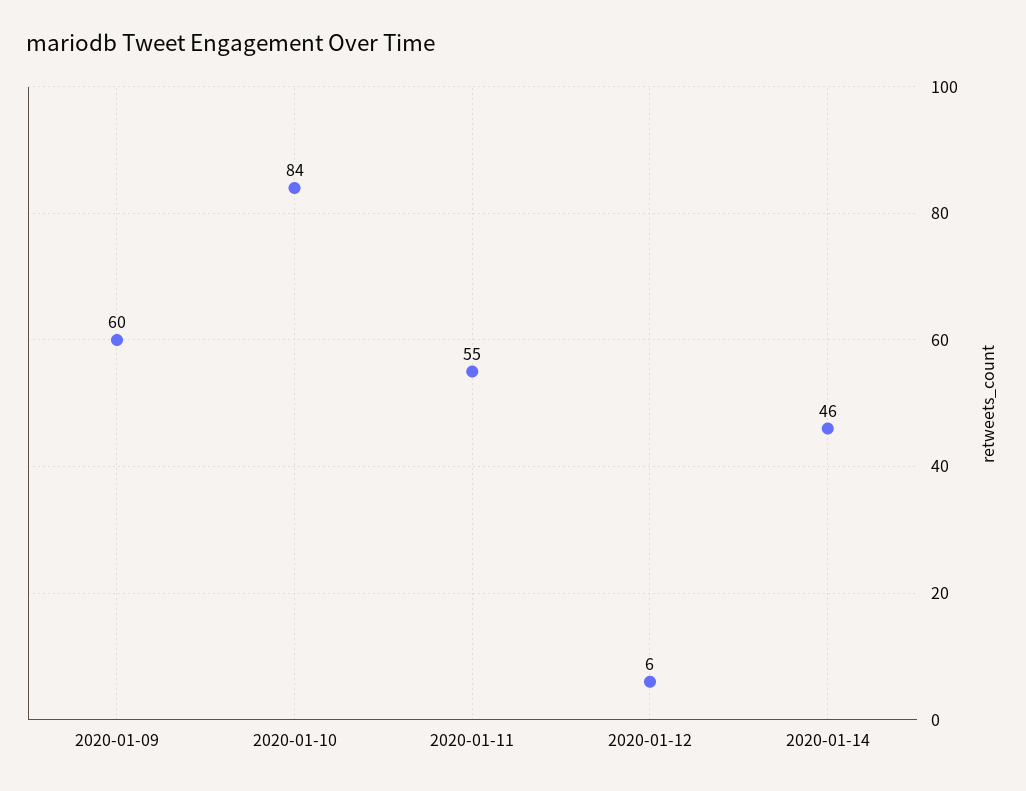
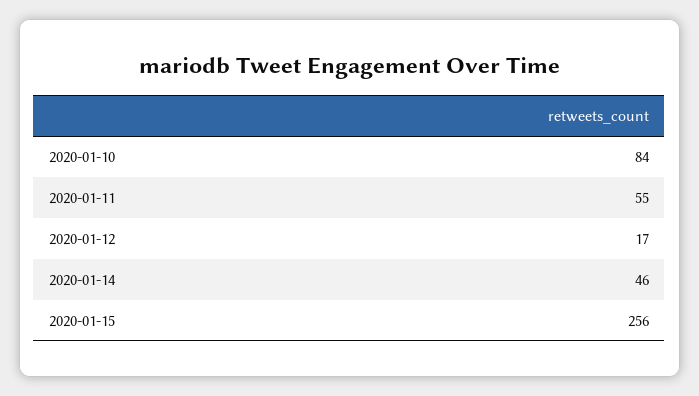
2020-01-09: 60 -> none
2020-01-12: 6 -> 17
2020-01-15: none -> 256

